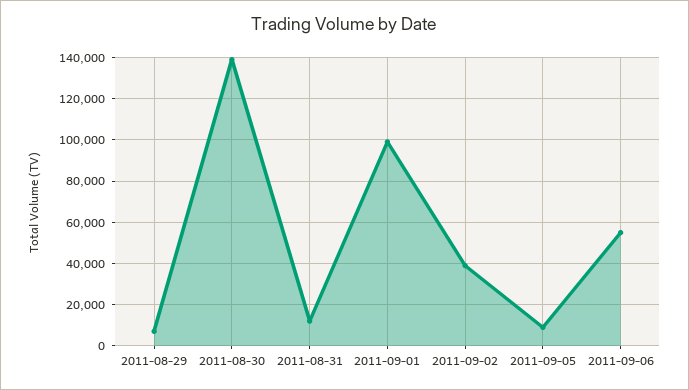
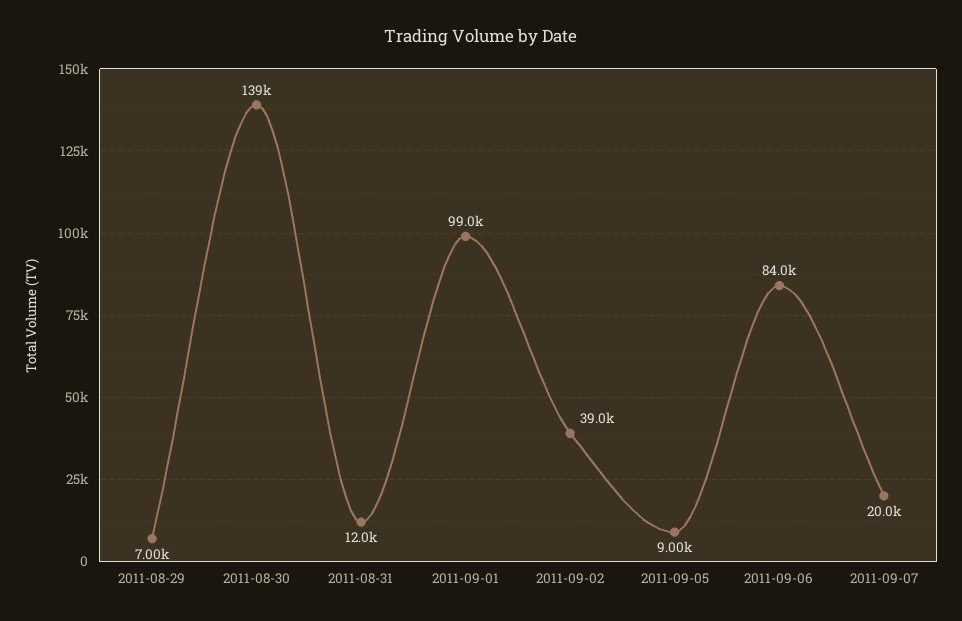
2011-09-06: 55000 -> 84000
2011-09-07: none -> 20000

